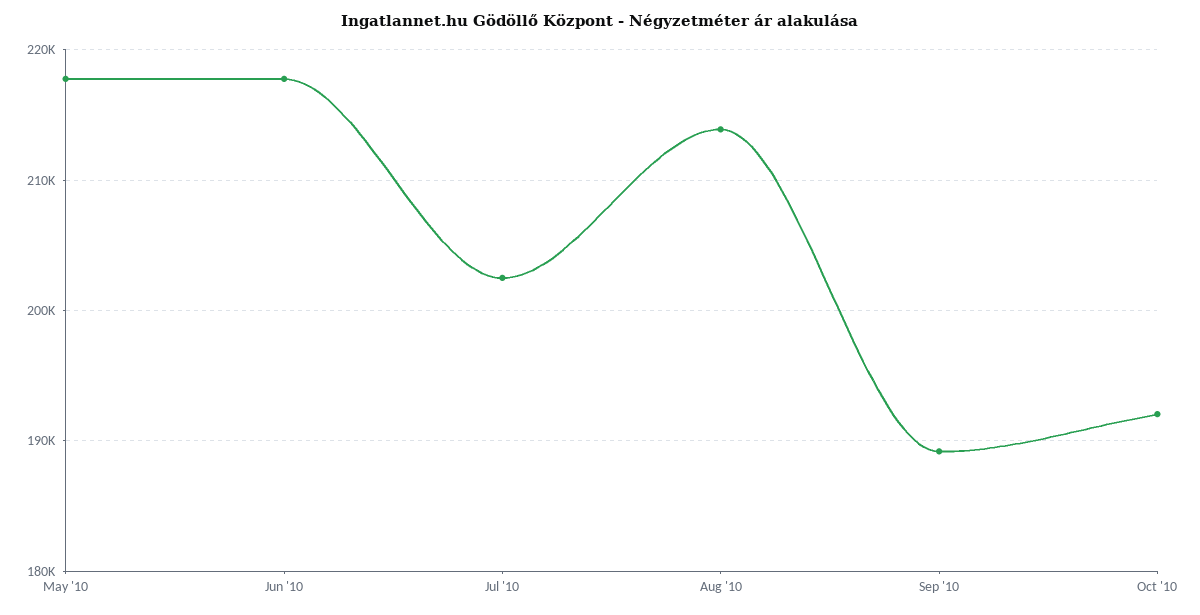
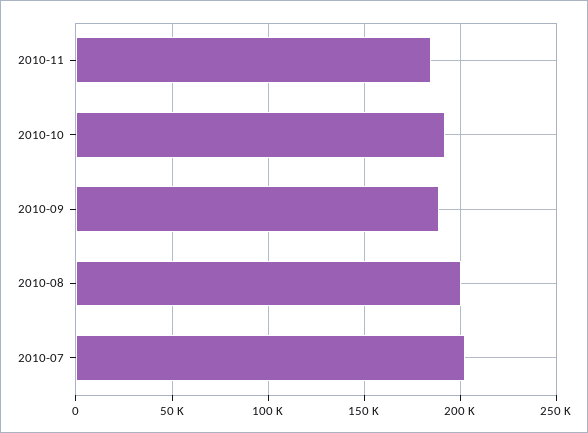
May '10: 218000 -> none
Jun '10: 218000 -> none
Aug '10: 214000 -> 200000
2010-11: none -> 185000

